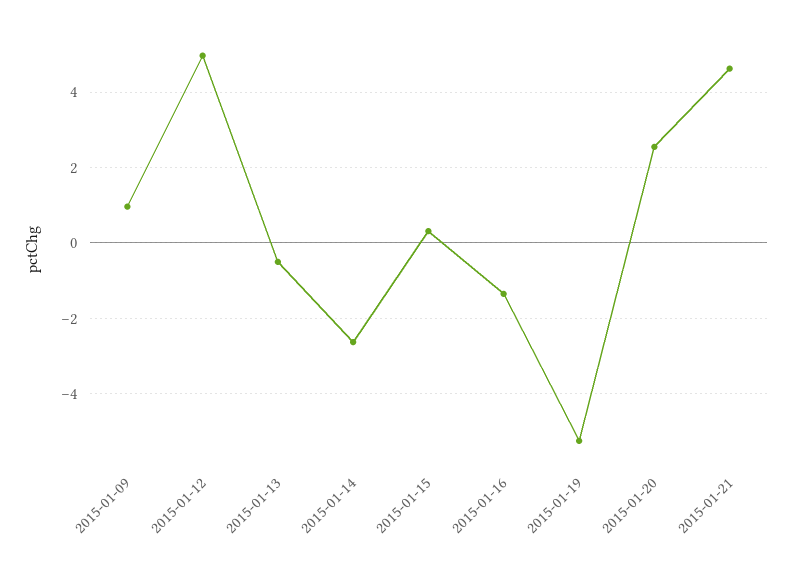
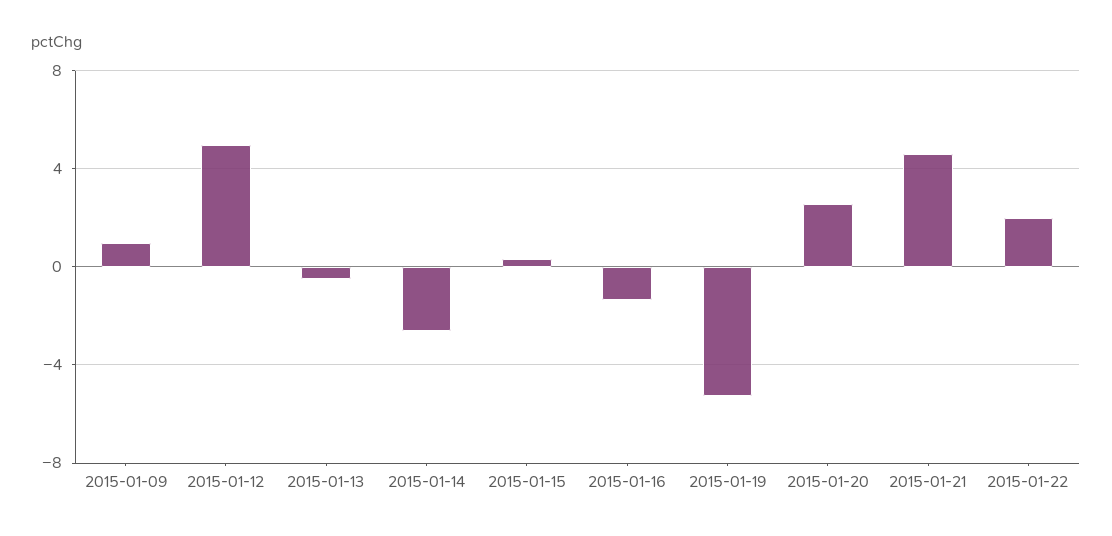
2015-01-22: none -> 2

